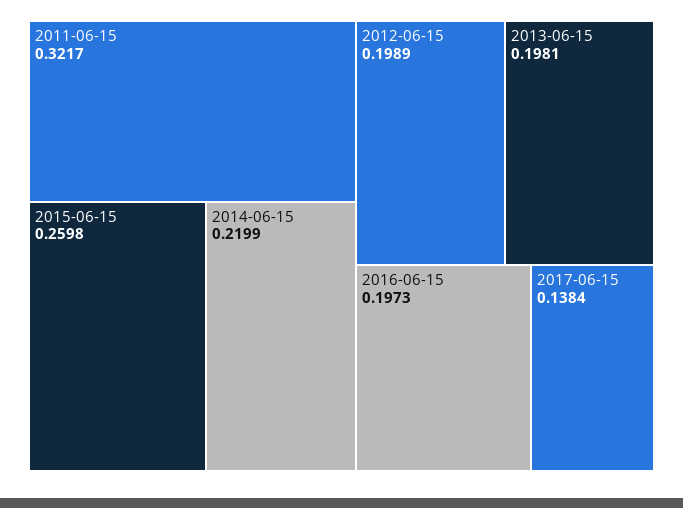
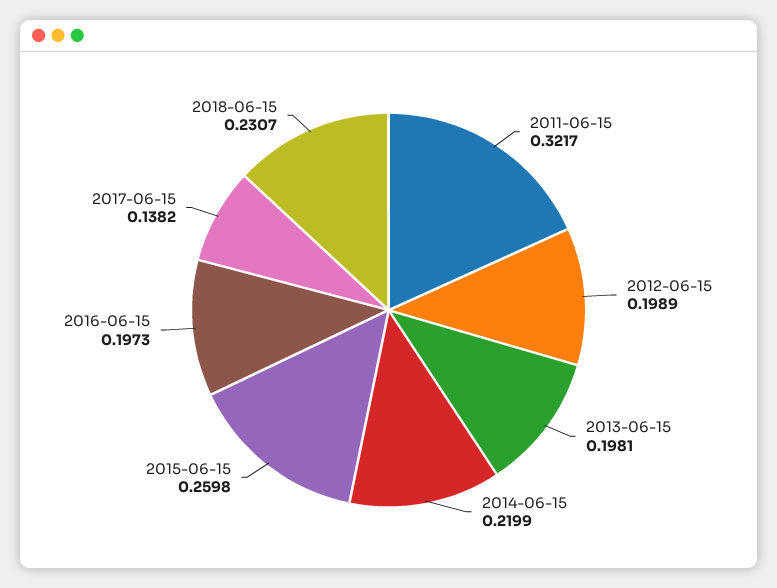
2017-06-15: 0.1384 -> 0.1382
2018-06-15: none -> 0.2307

